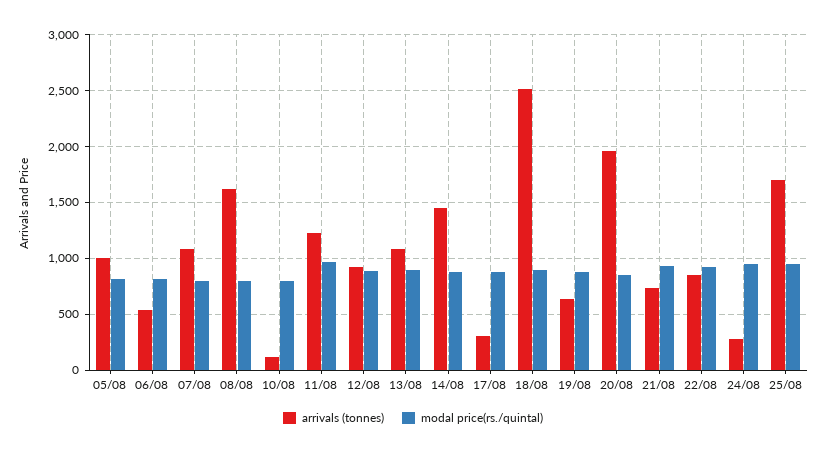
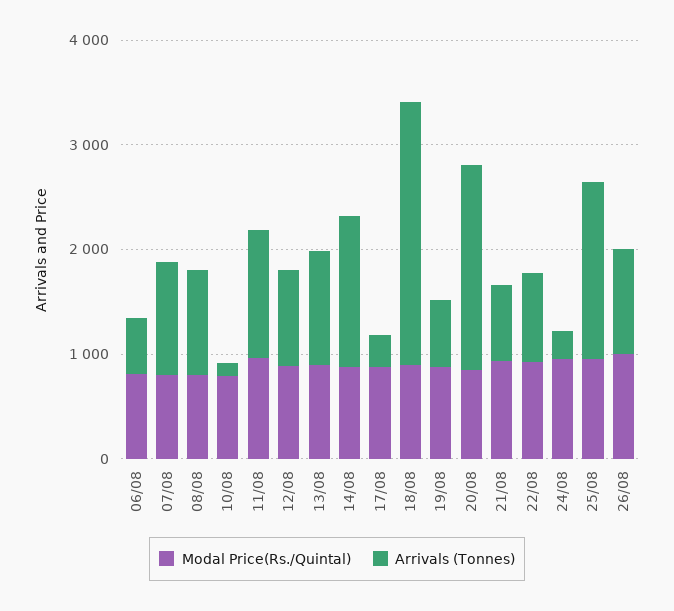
arrivals (tonnes), 05/08: 1000 -> none
modal price(rs./quintal), 05/08: 800 -> none
arrivals (tonnes), 08/08: 1600 -> 1000
modal price(rs./quintal), 26/08: none -> 1000
arrivals (tonnes), 26/08: none -> 1000

